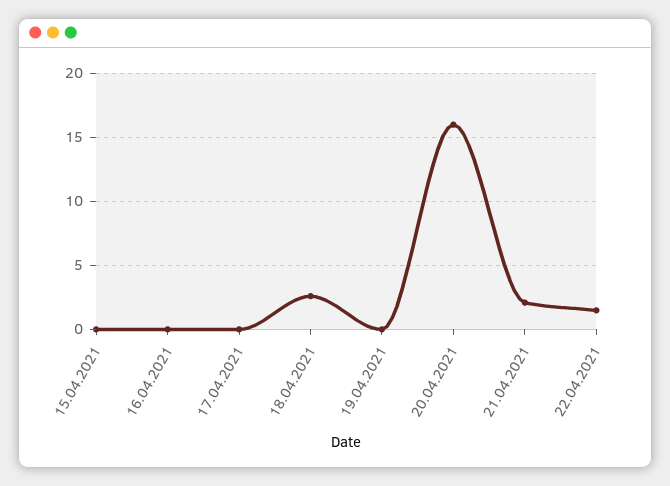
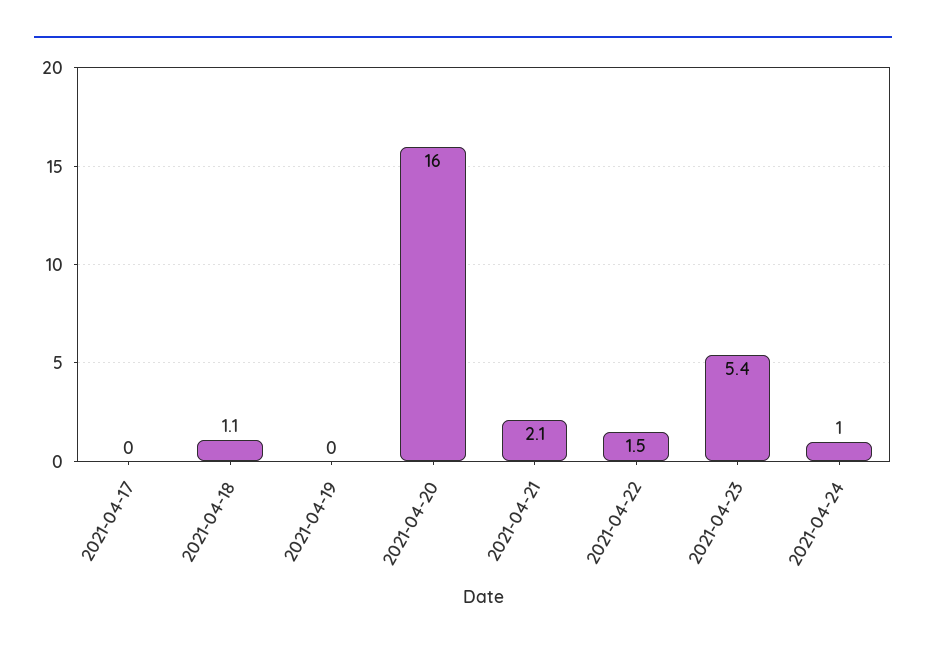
15.04.2021: 0 -> none
16.04.2021: 0 -> none
18.04.2021: 2.5 -> 1.1
2021-04-23: none -> 5.4
2021-04-24: none -> 1

